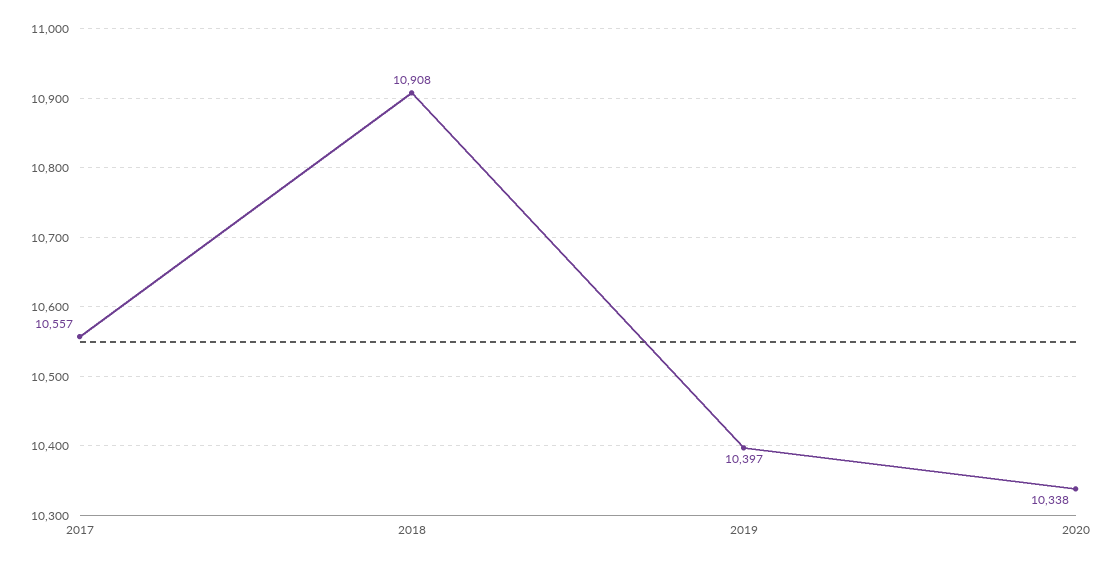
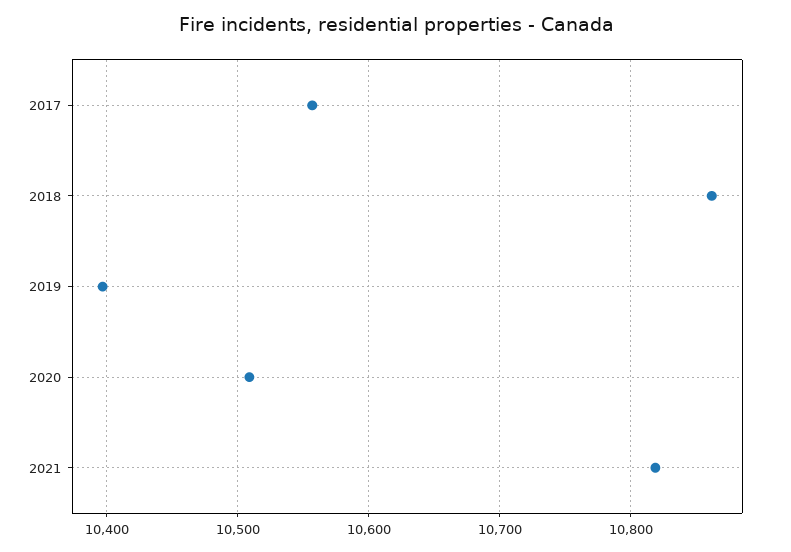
2018: 10908 -> 10860
2020: 10338 -> 10510
2021: none -> 10820

